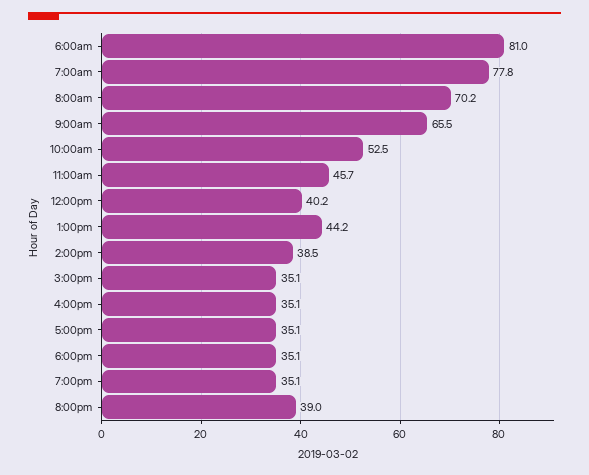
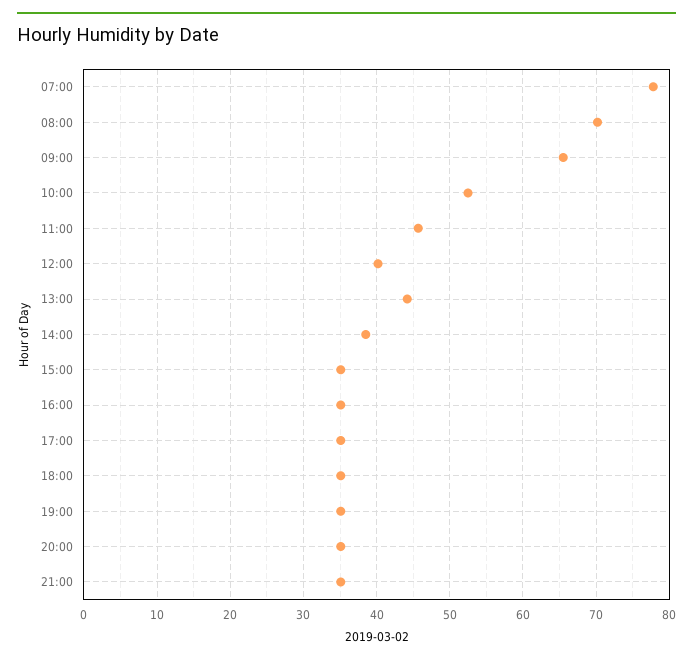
6:00am: 81 -> none
8:00pm: 39 -> 35
21:00: none -> 35

